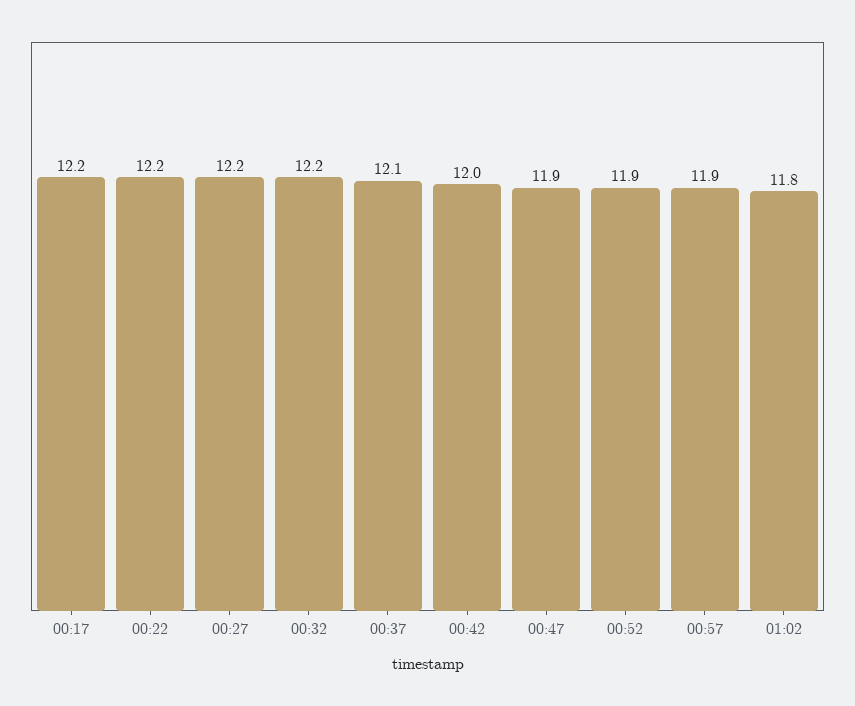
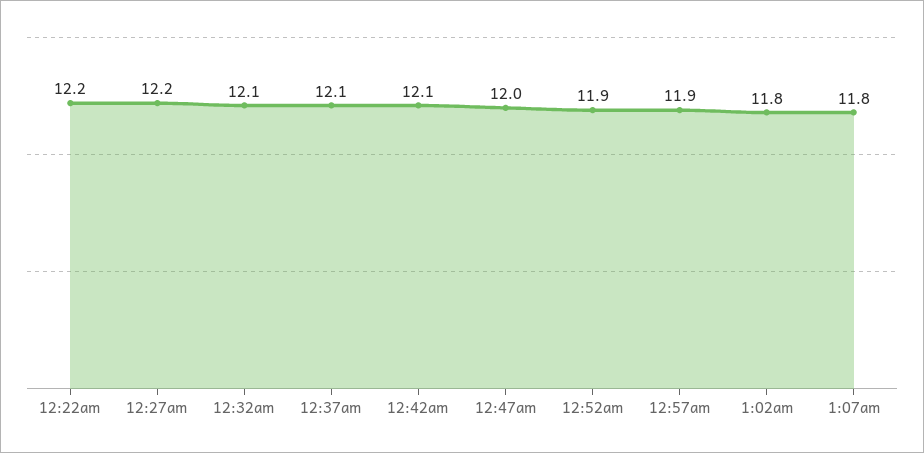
00:17: 12.2 -> none
00:32: 12.2 -> 12.1
00:42: 12 -> 12.1
00:47: 11.9 -> 12
1:07am: none -> 11.8

